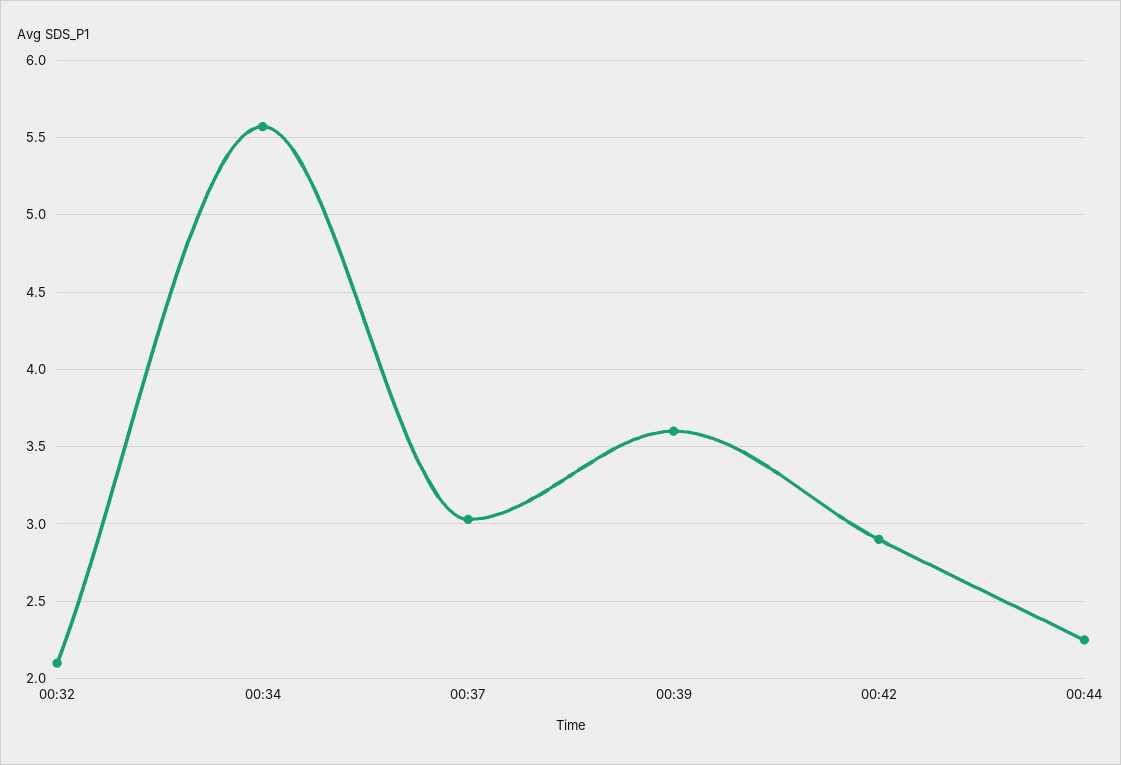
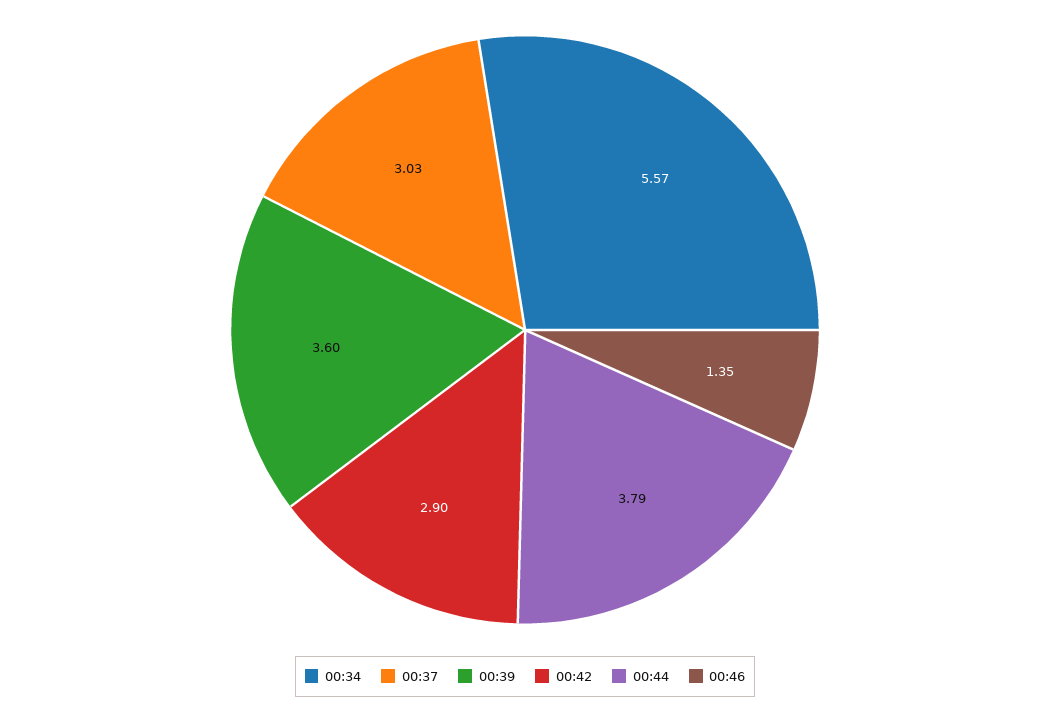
00:32: 2.1 -> none
00:44: 2.25 -> 3.79
00:46: none -> 1.35

